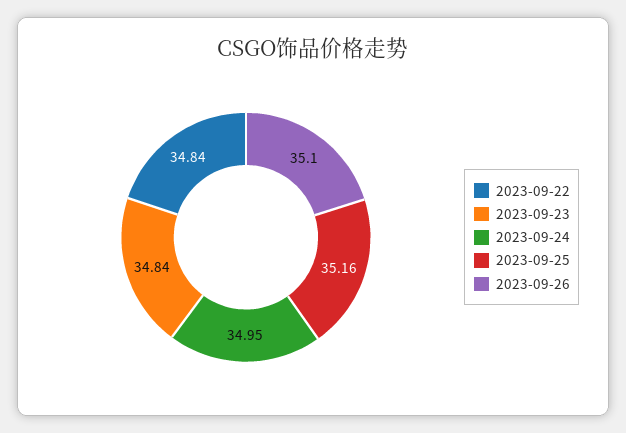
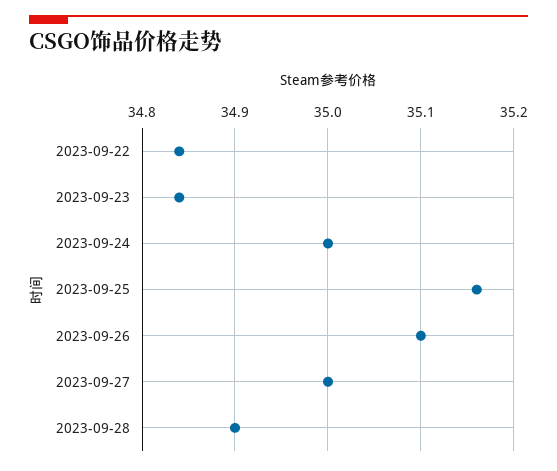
2023-09-24: 34.95 -> 35
2023-09-27: none -> 35
2023-09-28: none -> 34.9

